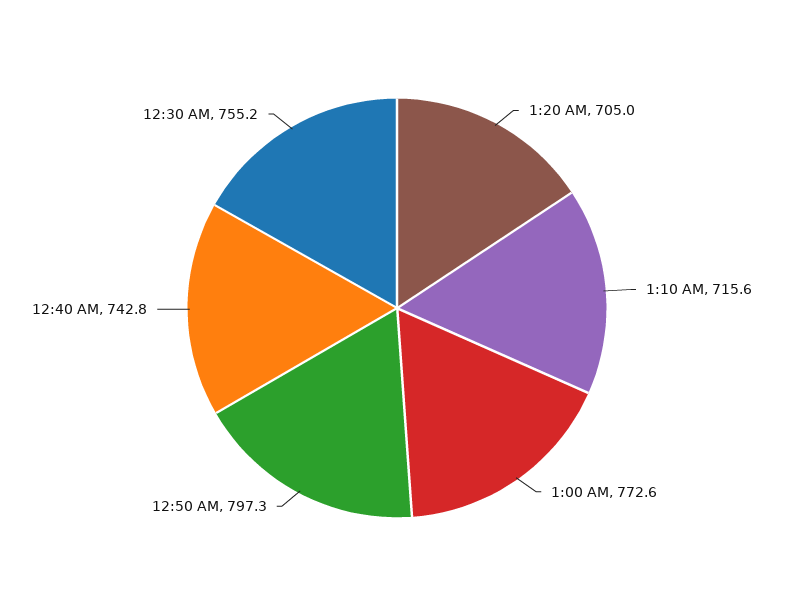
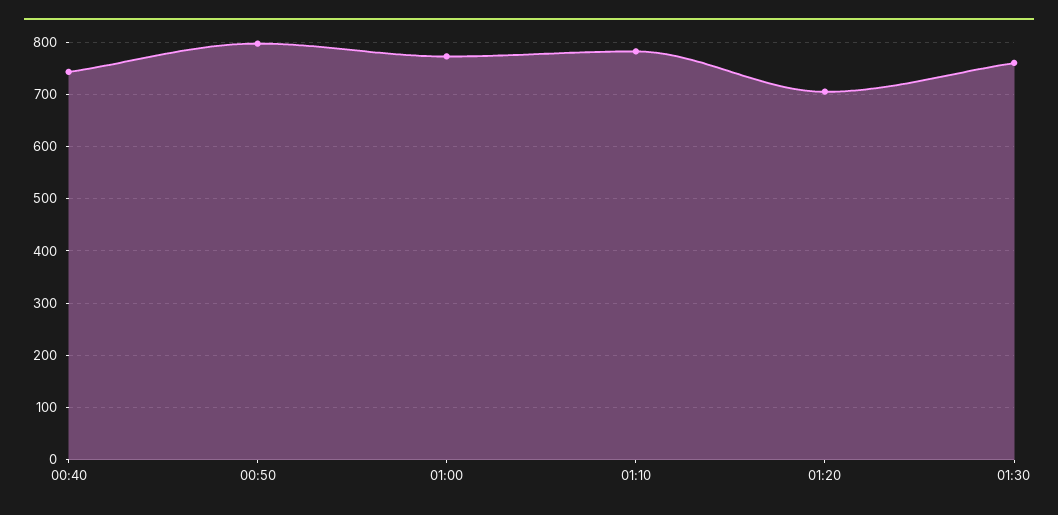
1:10 AM: 715.6 -> 780
12:30 AM: 755.2 -> none
01:30: none -> 760

